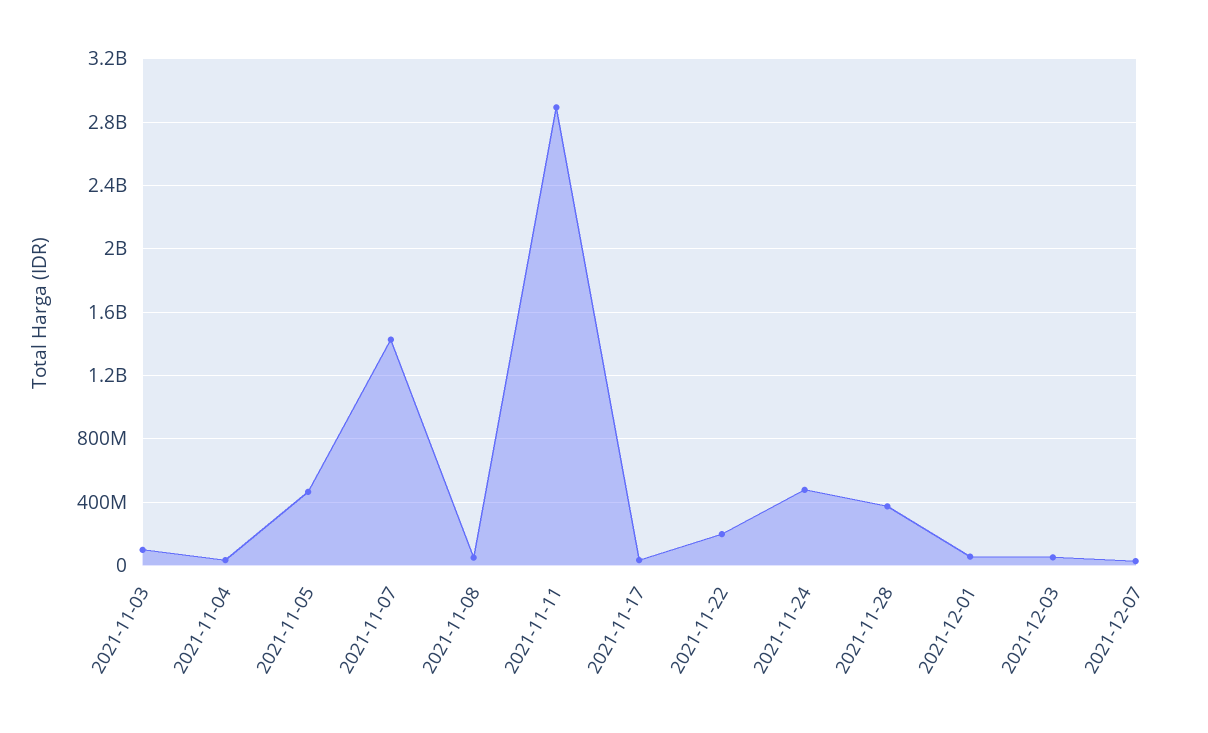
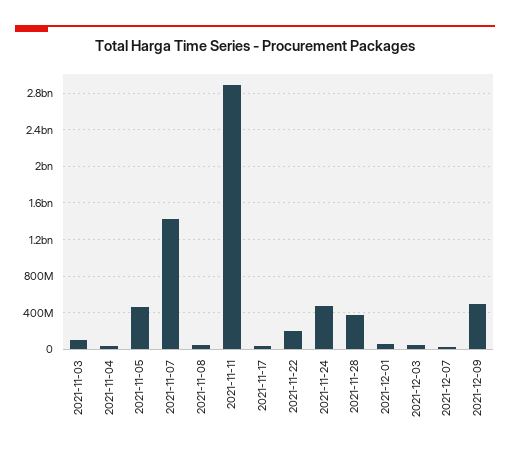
2021-12-09: none -> 500000000

